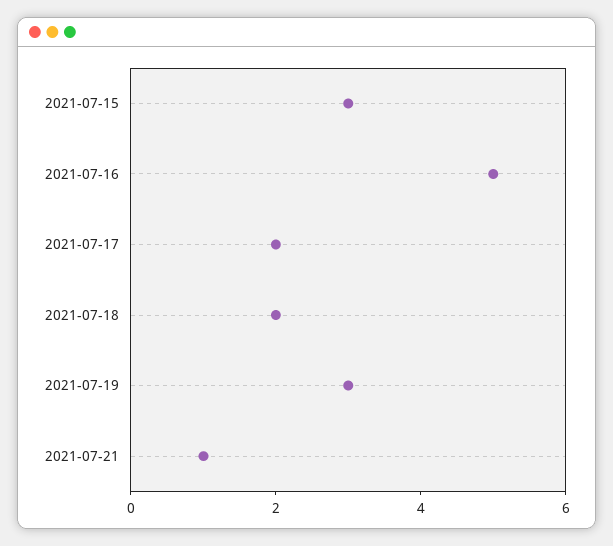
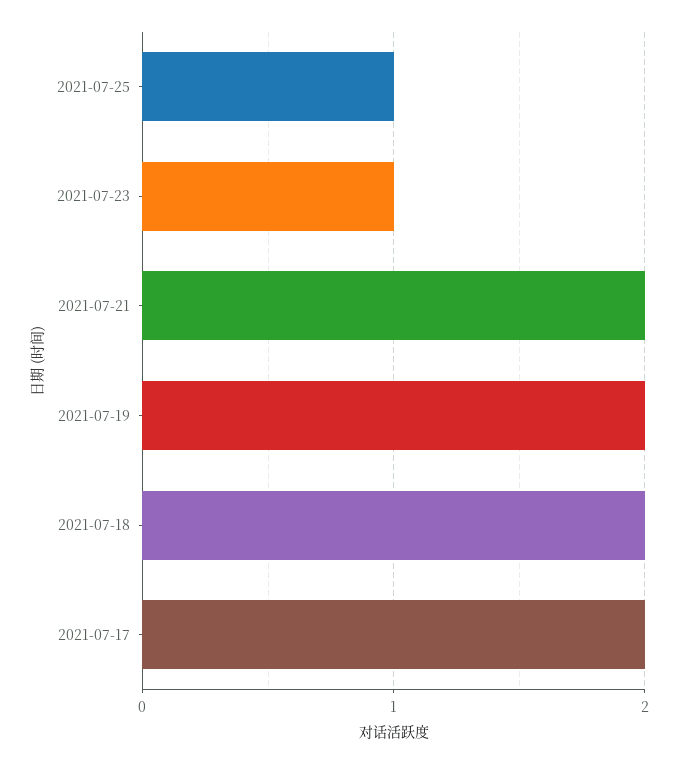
2021-07-15: 3 -> none
2021-07-16: 5 -> none
2021-07-19: 3 -> 2
2021-07-21: 1 -> 2
2021-07-25: none -> 1
2021-07-23: none -> 1

